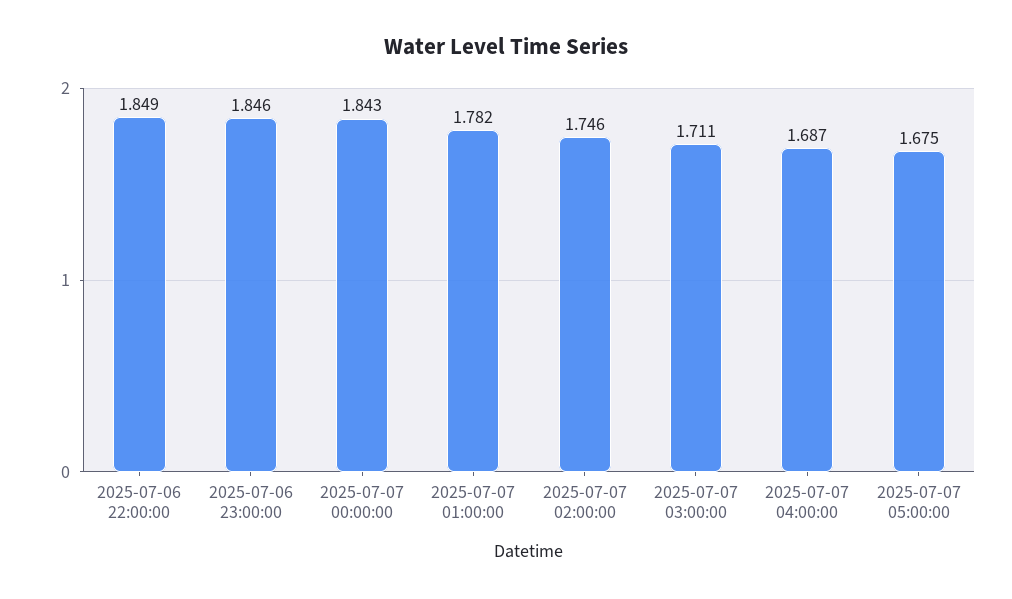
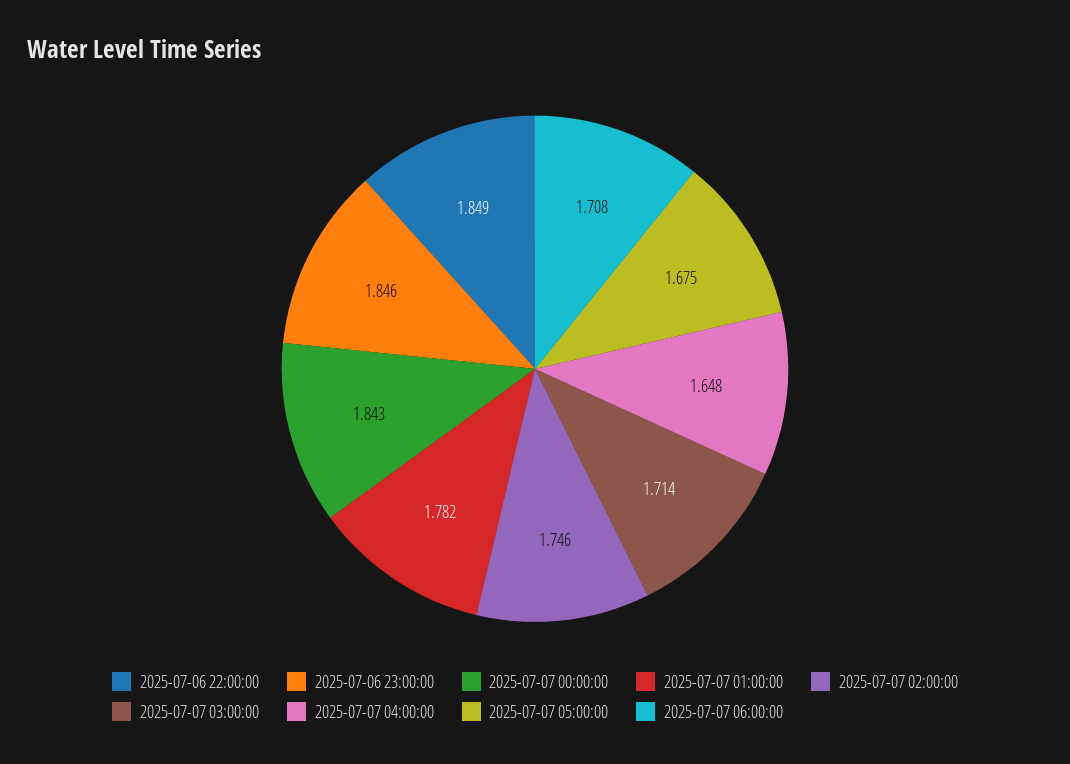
2025-07-07 03:00:00: 1.711 -> 1.714
2025-07-07 04:00:00: 1.687 -> 1.648
2025-07-07 06:00:00: none -> 1.708

